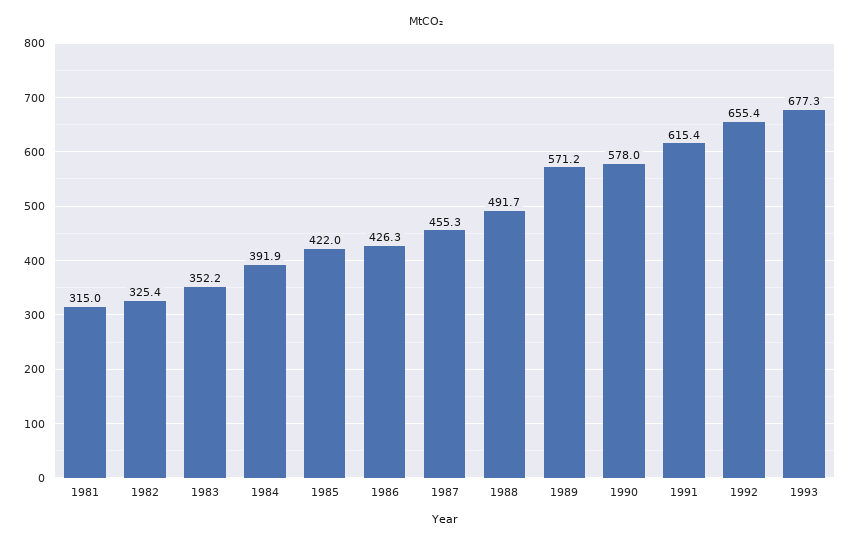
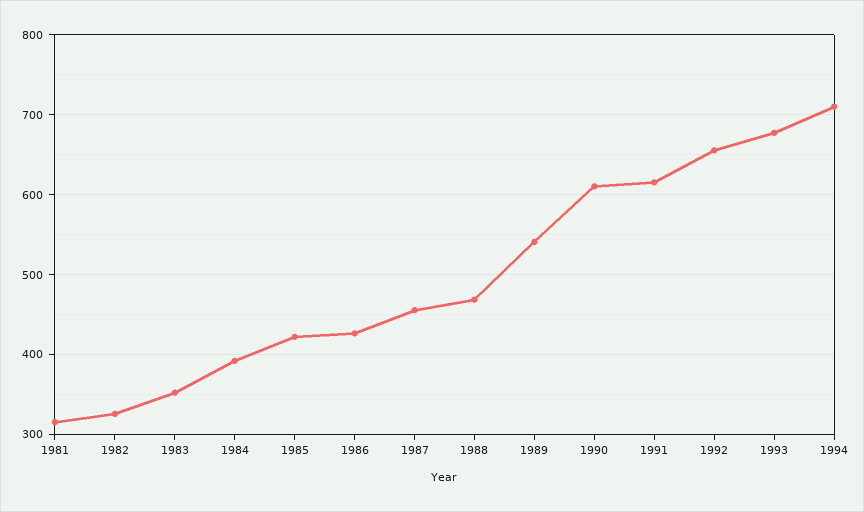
1988: 491.7 -> 470
1989: 571.2 -> 540
1990: 578 -> 610
1994: none -> 710

